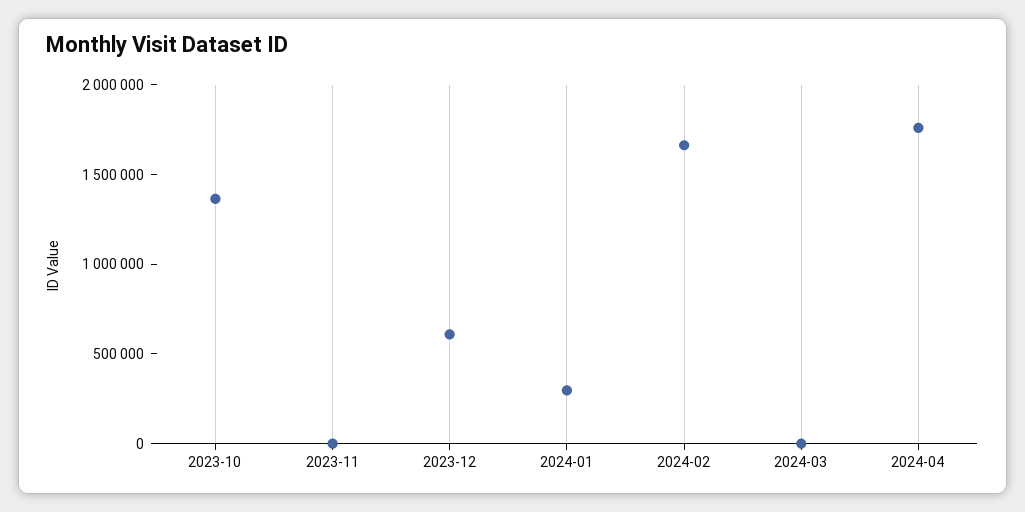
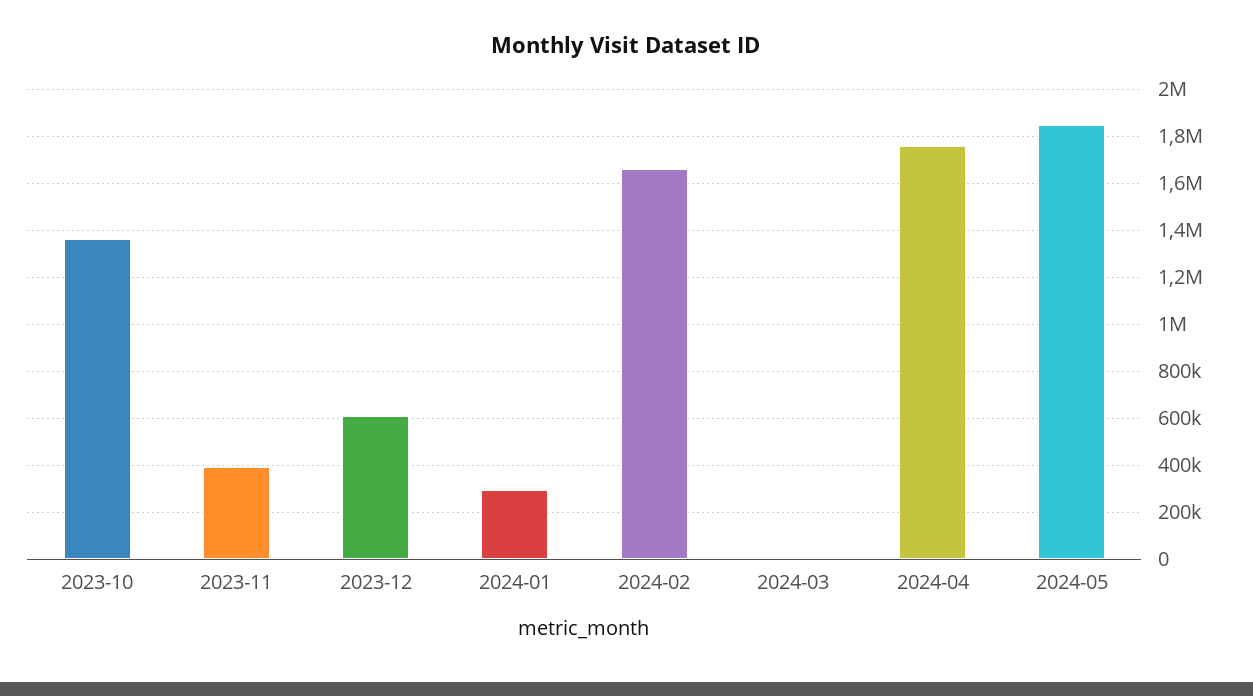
2023-11: 0 -> 400000
2024-05: none -> 1850000

